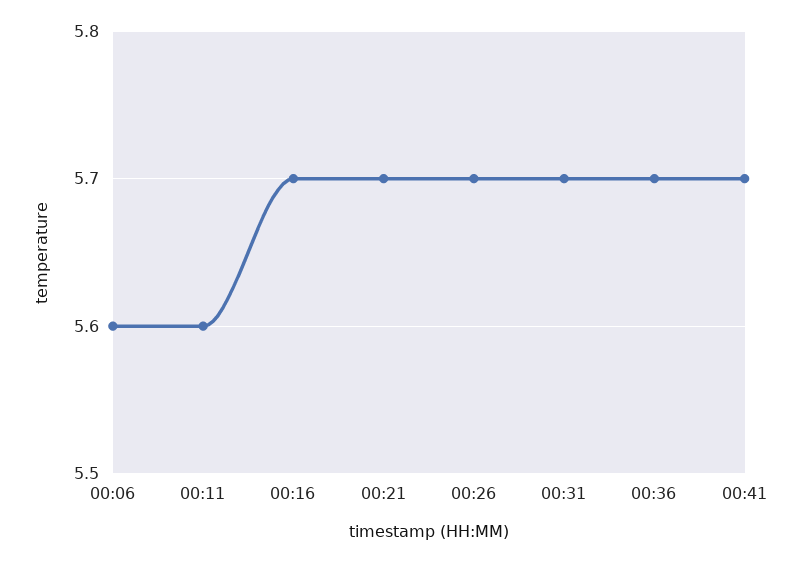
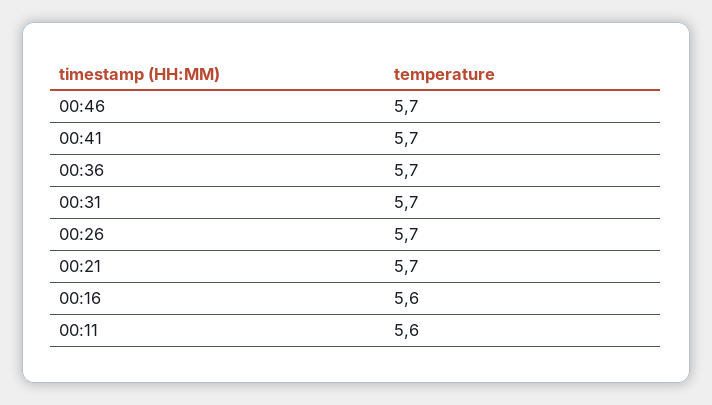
00:06: 5.6 -> none
00:16: 5.7 -> 5.6
00:46: none -> 5.7

